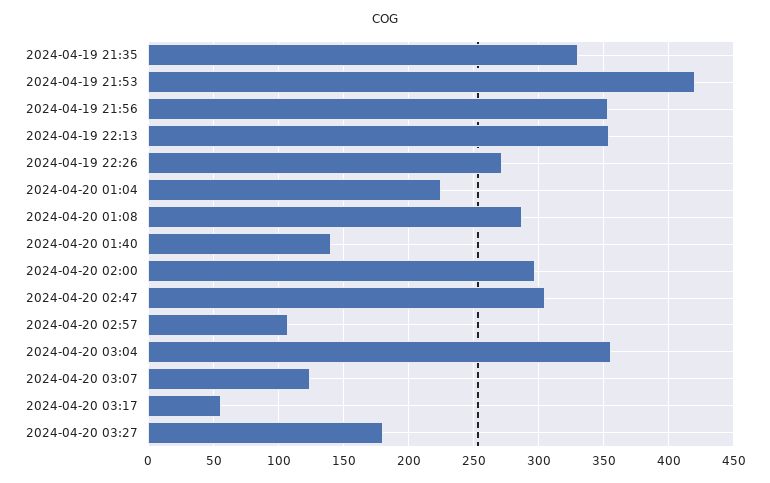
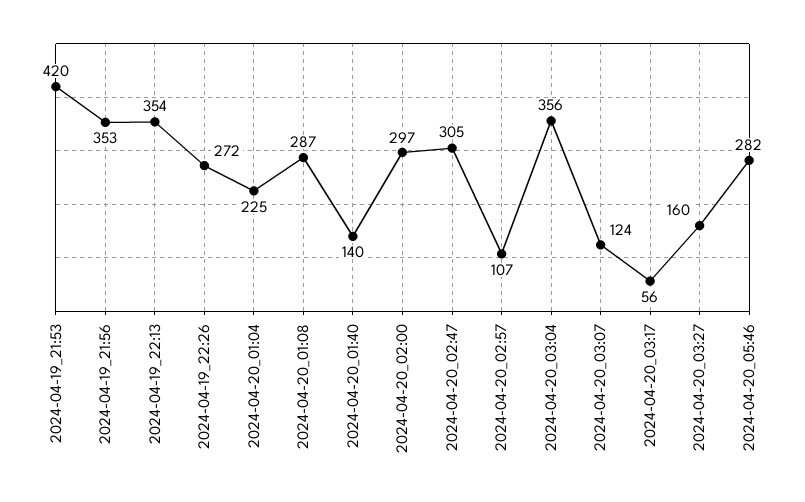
2024-04-19 21:35: 330 -> none
2024-04-20 03:27: 180 -> 160
2024-04-20_05:46: none -> 282

